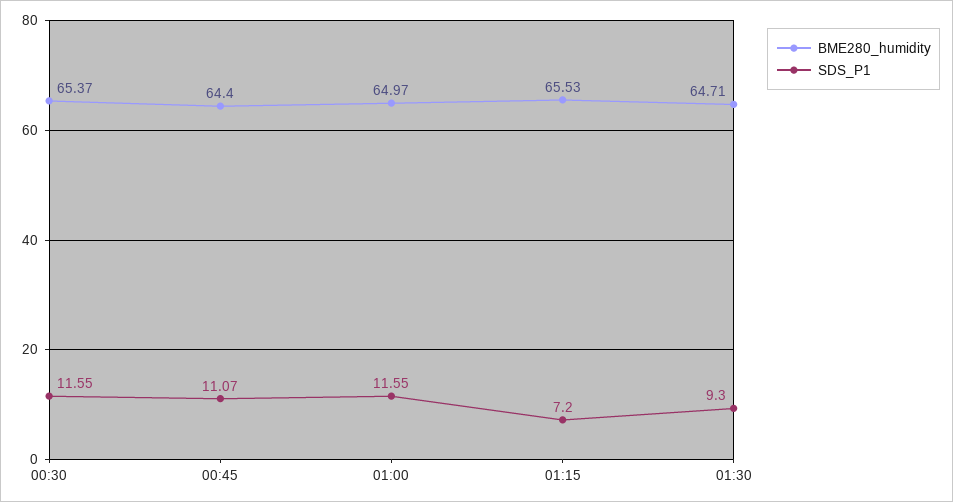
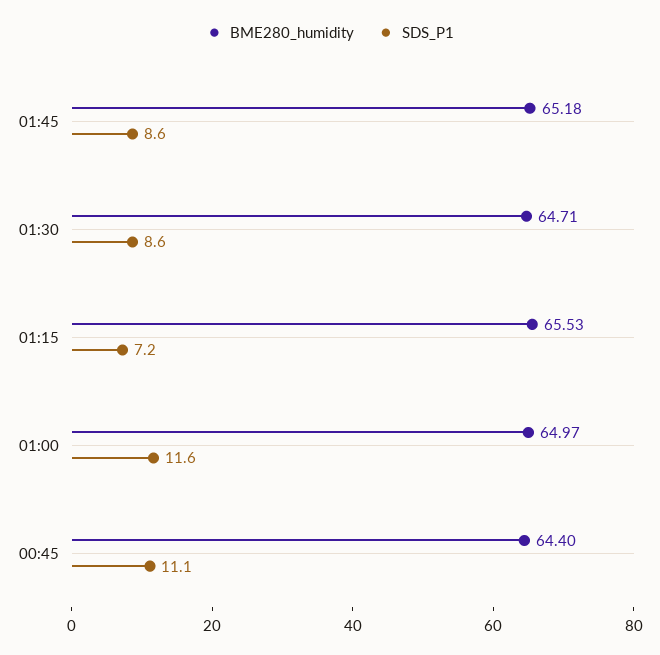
BME280_humidity, 00:30: 65.37 -> none
SDS_P1, 00:30: 11.55 -> none
SDS_P1, 01:30: 9.3 -> 8.6
BME280_humidity, 01:45: none -> 65.18
SDS_P1, 01:45: none -> 8.6

